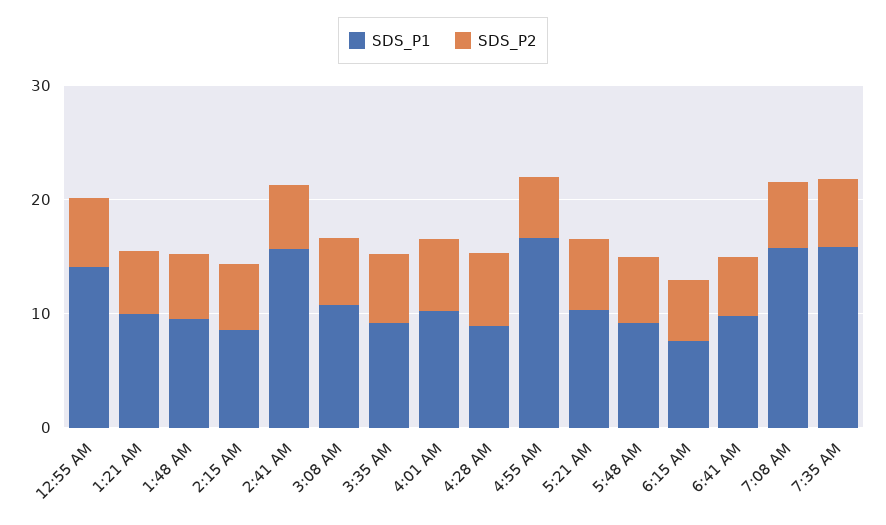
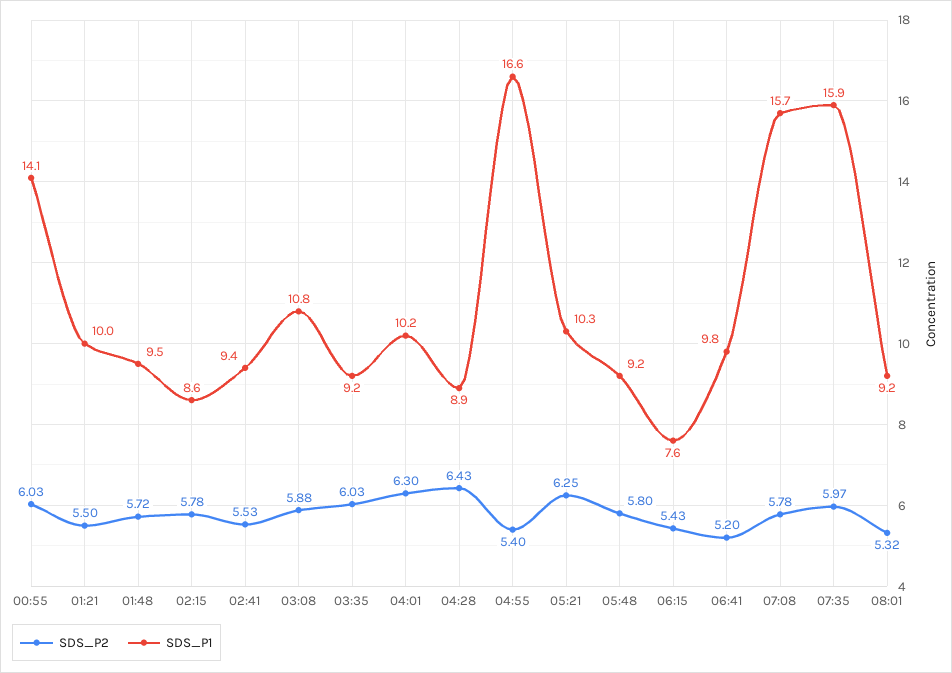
SDS_P1, 2:41 AM: 16 -> 9.4
SDS_P2, 08:01: none -> 5.32
SDS_P1, 08:01: none -> 9.2

